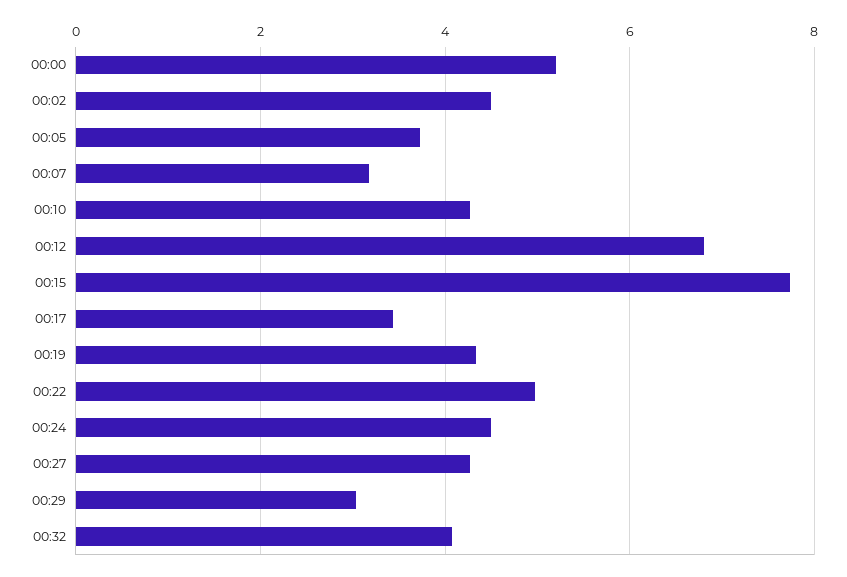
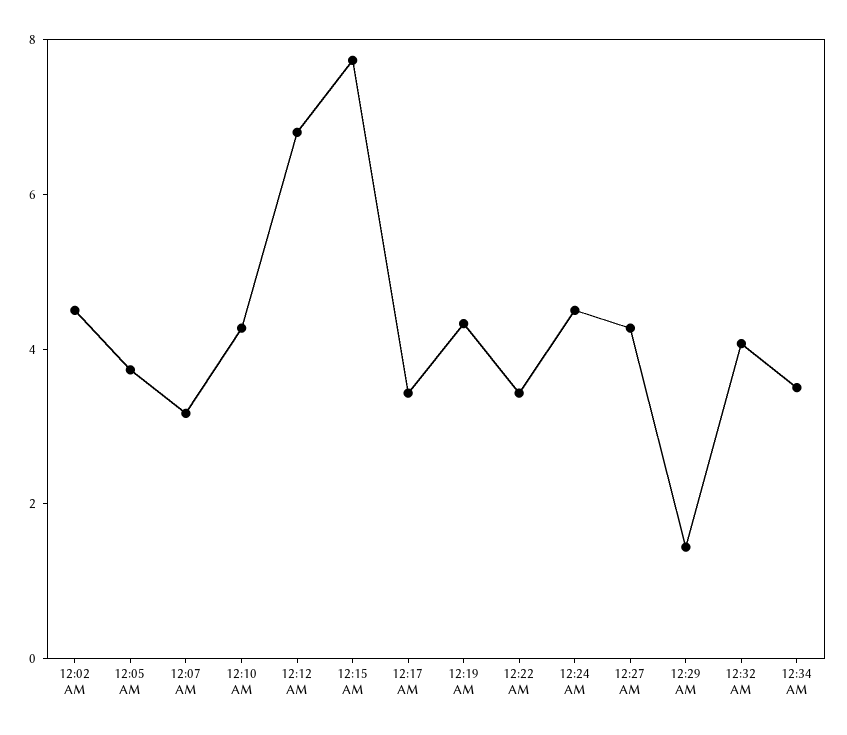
00:00: 5.2 -> none
00:22: 5 -> 3.5
00:29: 3 -> 1.5
12:34 AM: none -> 3.5

